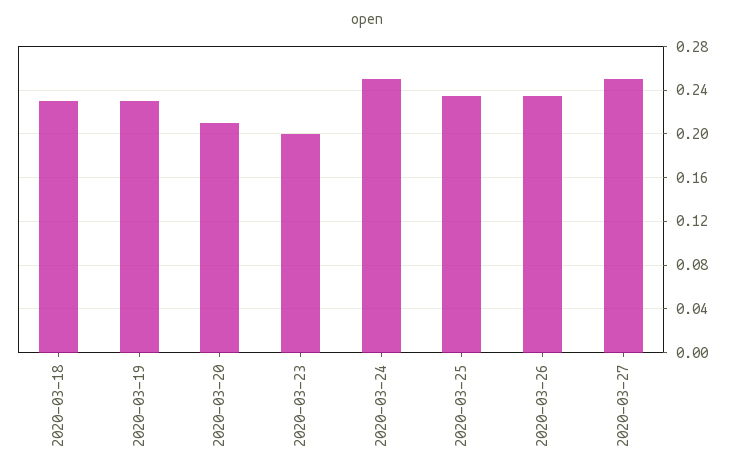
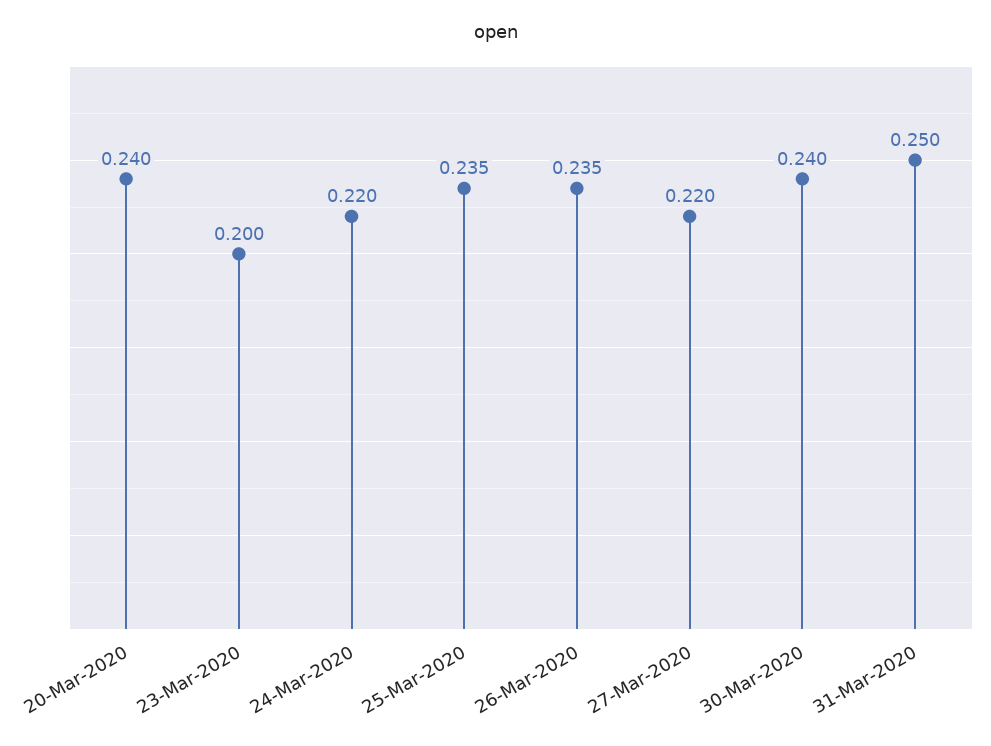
2020-03-18: 0.23 -> none
2020-03-19: 0.23 -> none
2020-03-20: 0.21 -> 0.24
2020-03-24: 0.25 -> 0.22
2020-03-27: 0.25 -> 0.22
30-Mar-2020: none -> 0.24
31-Mar-2020: none -> 0.25

